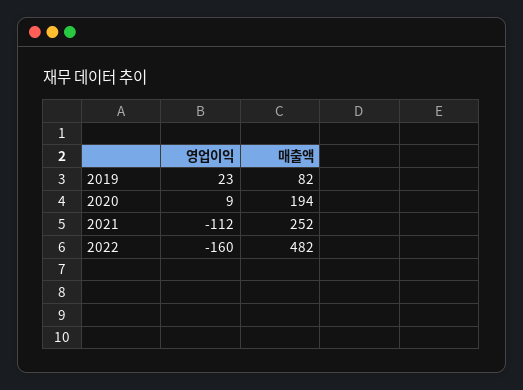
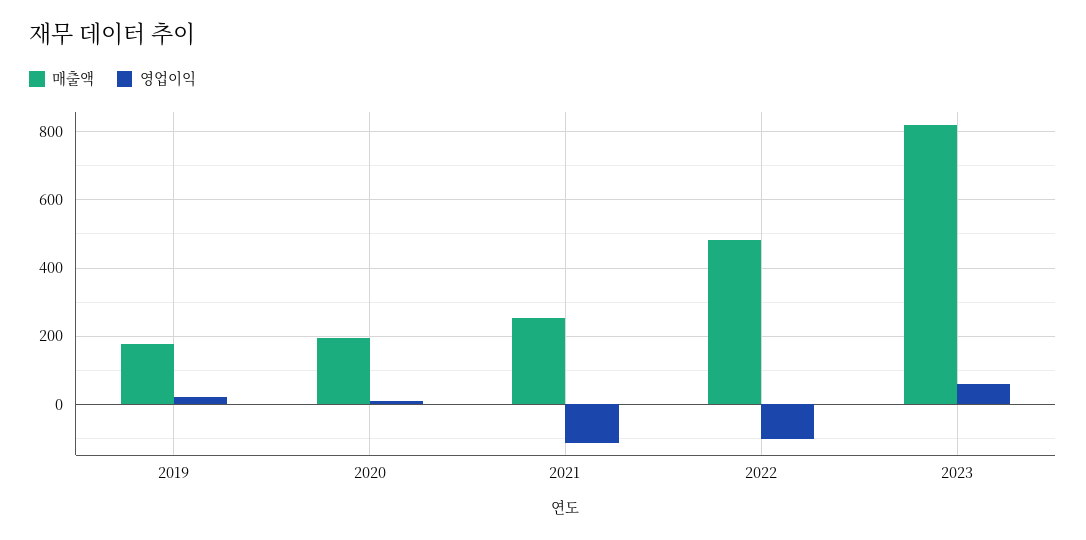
매출액, 2019: 82 -> 180
영업이익, 2022: -160 -> -100
매출액, 2023: none -> 820
영업이익, 2023: none -> 60

